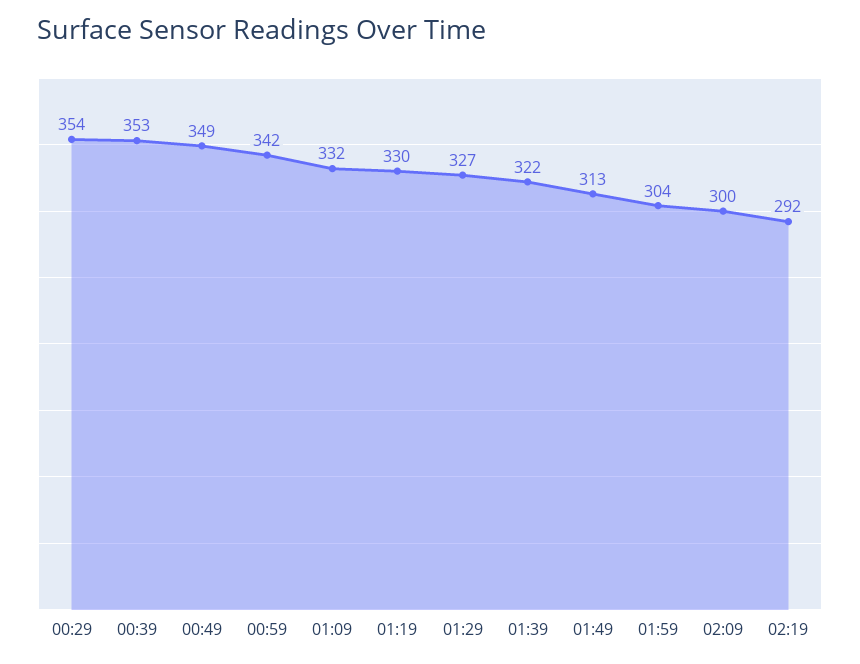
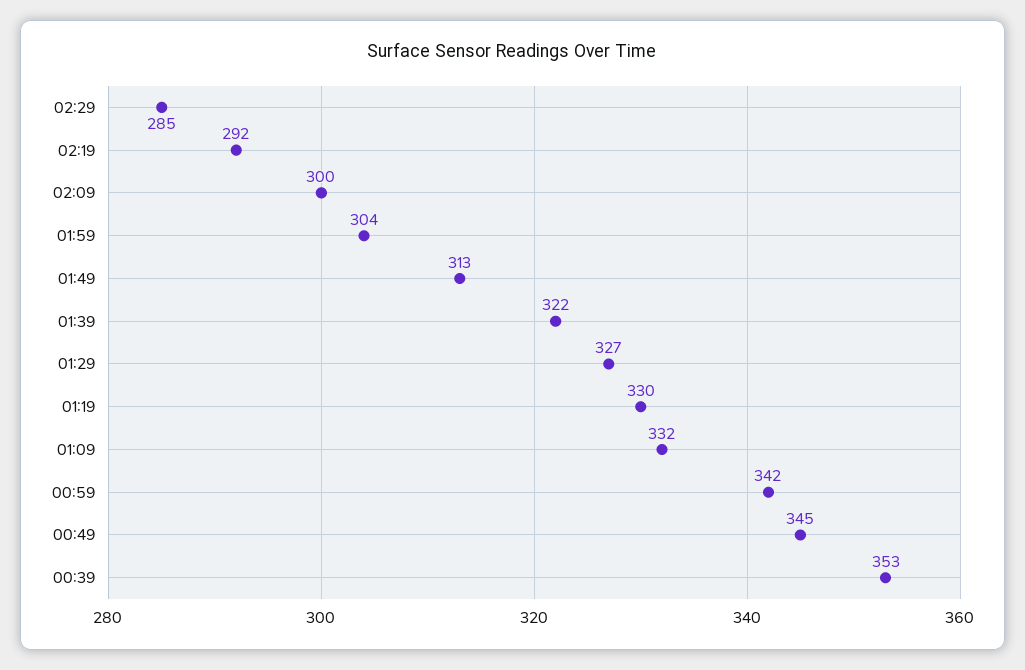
00:29: 354 -> none
00:49: 349 -> 345
02:29: none -> 285

